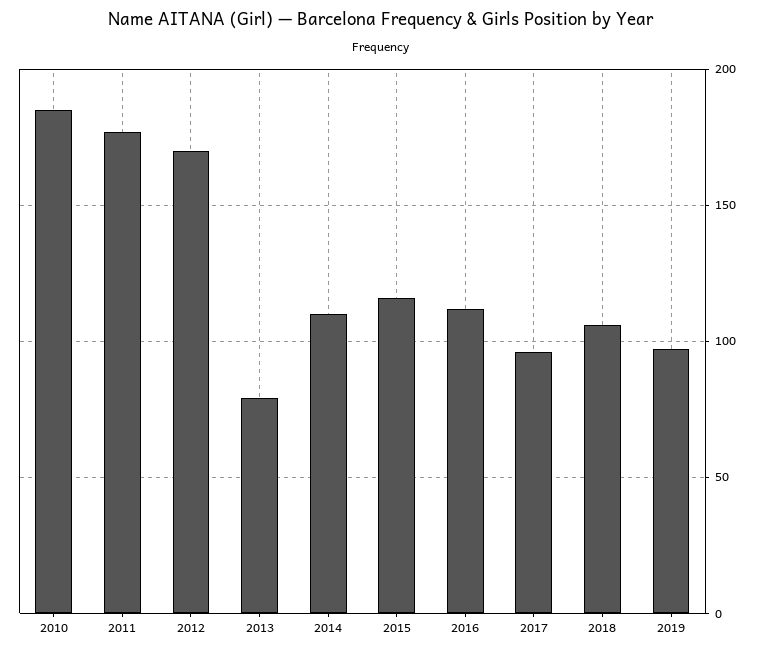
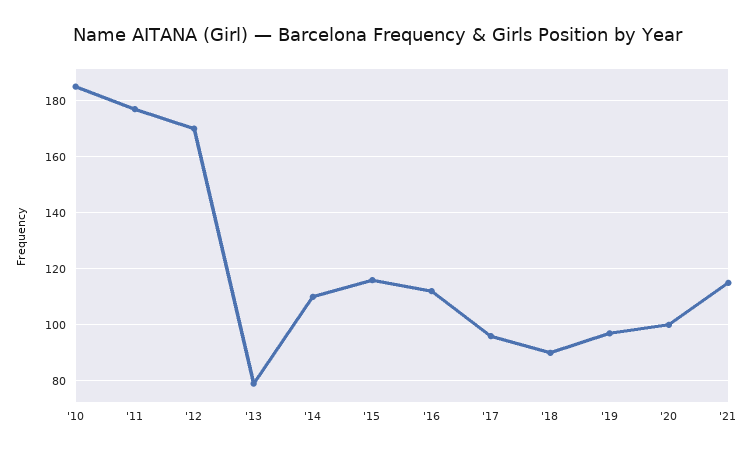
2018: 105 -> 90
'20: none -> 100
'21: none -> 115

